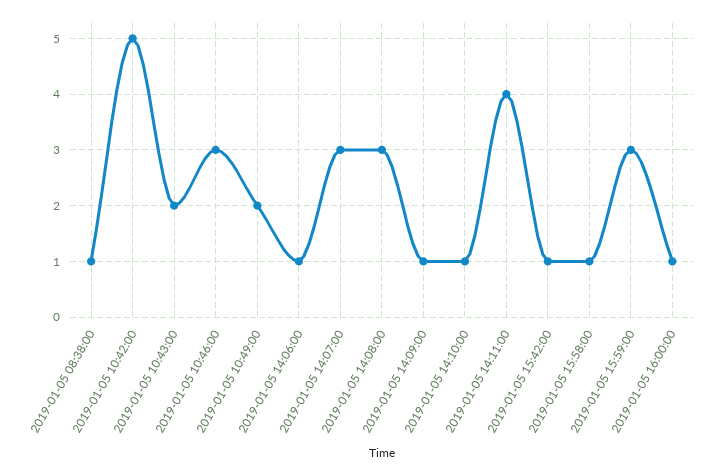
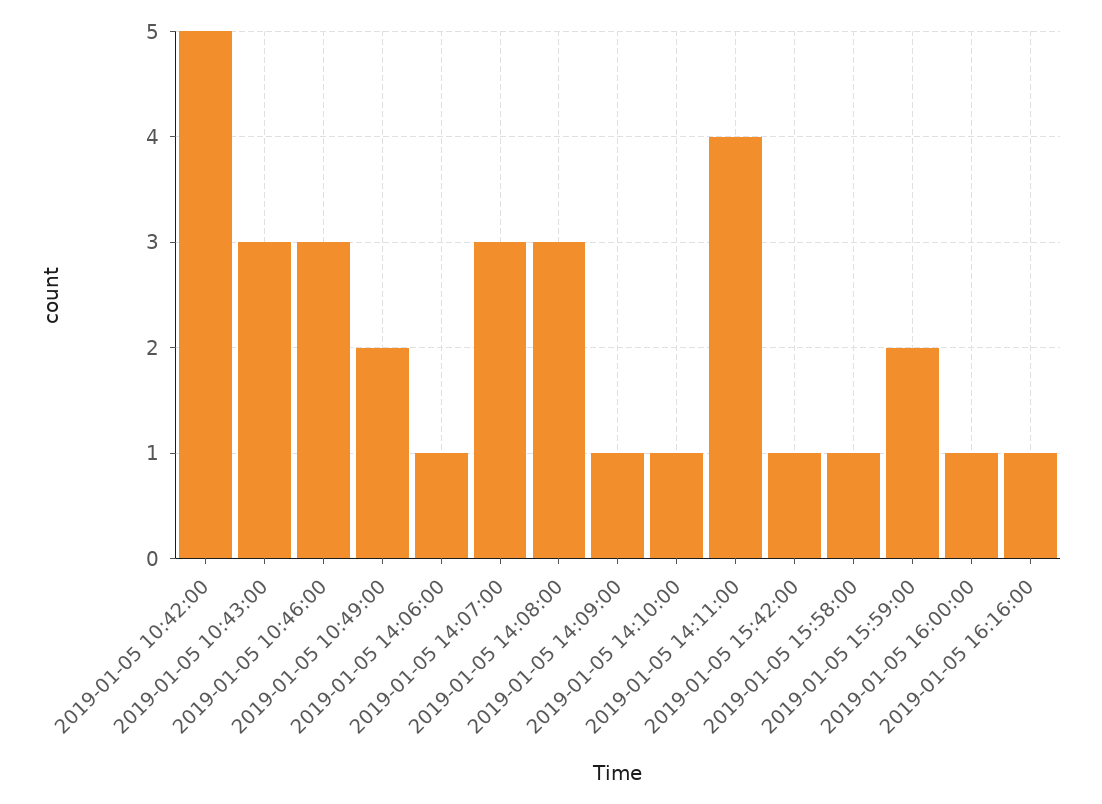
2019-01-05 08:38:00: 1 -> none
2019-01-05 10:43:00: 2 -> 3
2019-01-05 15:59:00: 3 -> 2
2019-01-05 16:16:00: none -> 1

